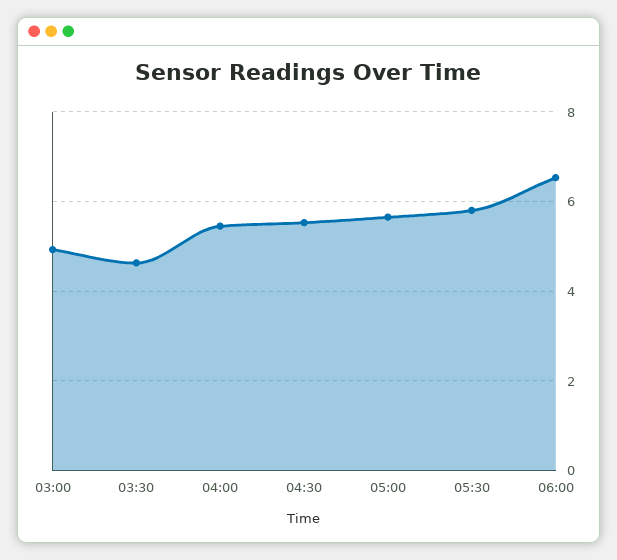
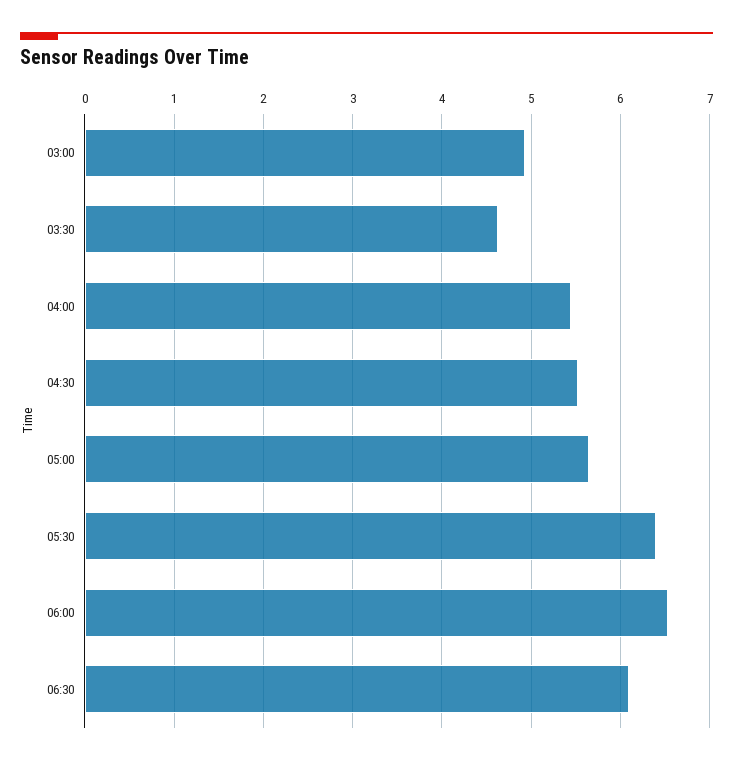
05:30: 5.8 -> 6.4
06:30: none -> 6.1

